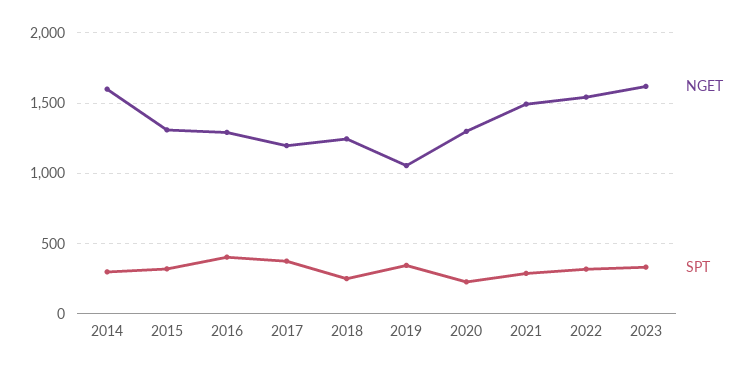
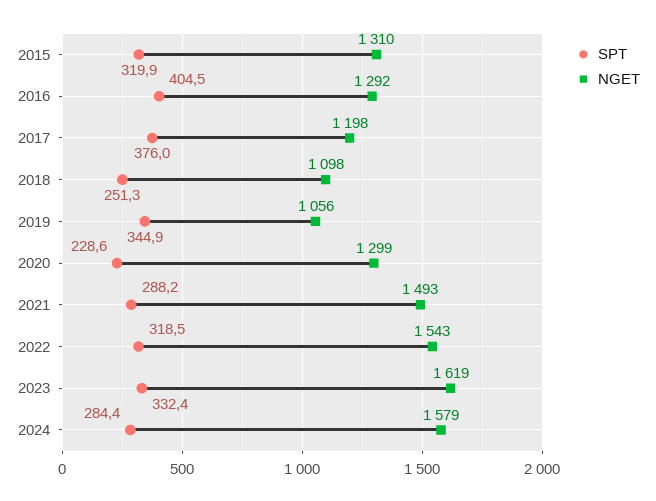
NGET, 2014: 1600 -> none
SPT, 2014: 300 -> none
NGET, 2018: 1250 -> 1098
SPT, 2024: none -> 284.4
NGET, 2024: none -> 1579

